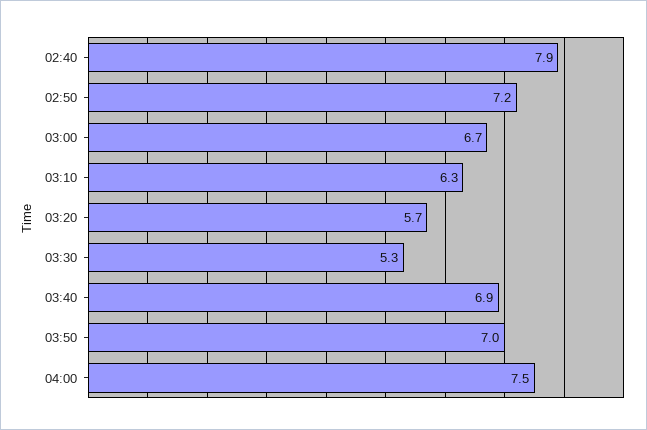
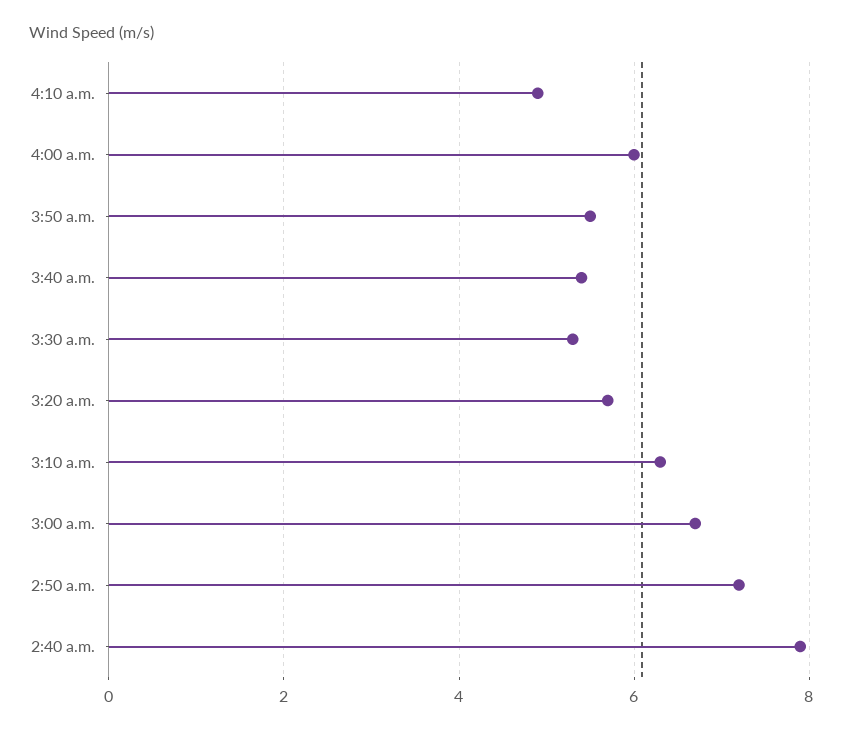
03:40: 6.9 -> 5.5
03:50: 7 -> 5.5
04:00: 7.5 -> 6
4:10 a.m.: none -> 5

